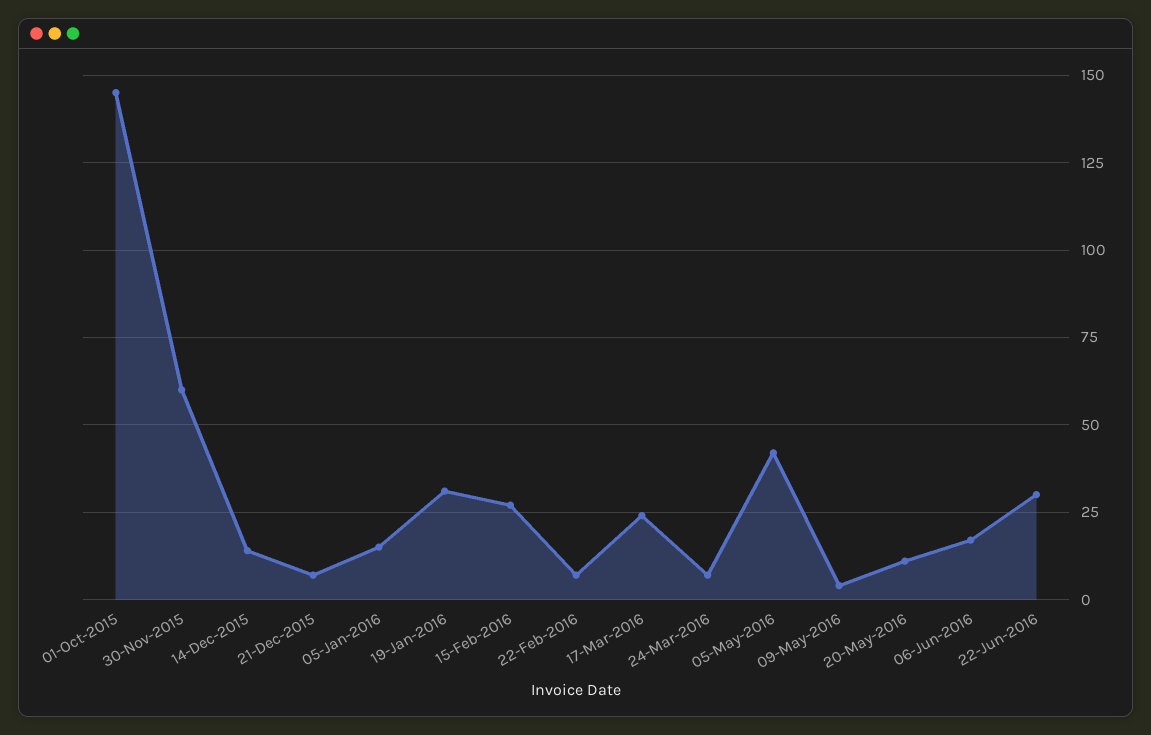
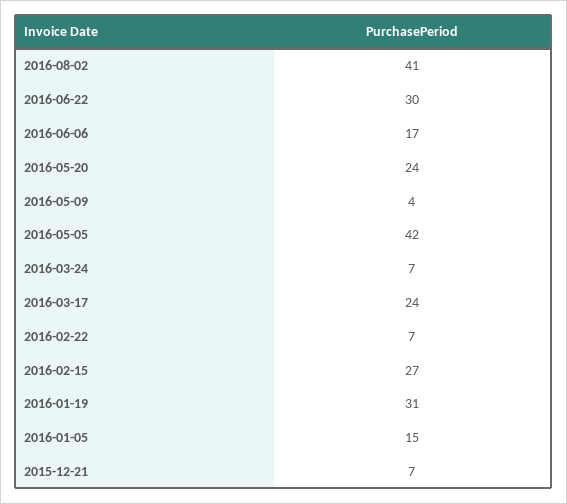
01-Oct-2015: 145 -> none
30-Nov-2015: 60 -> none
14-Dec-2015: 15 -> none
20-May-2016: 10 -> 24
2016-08-02: none -> 41

